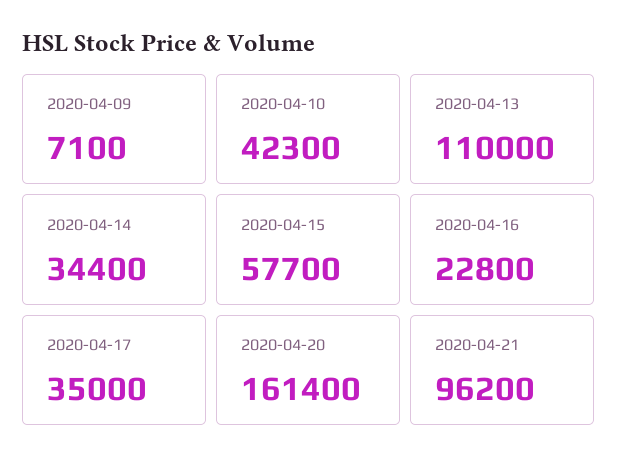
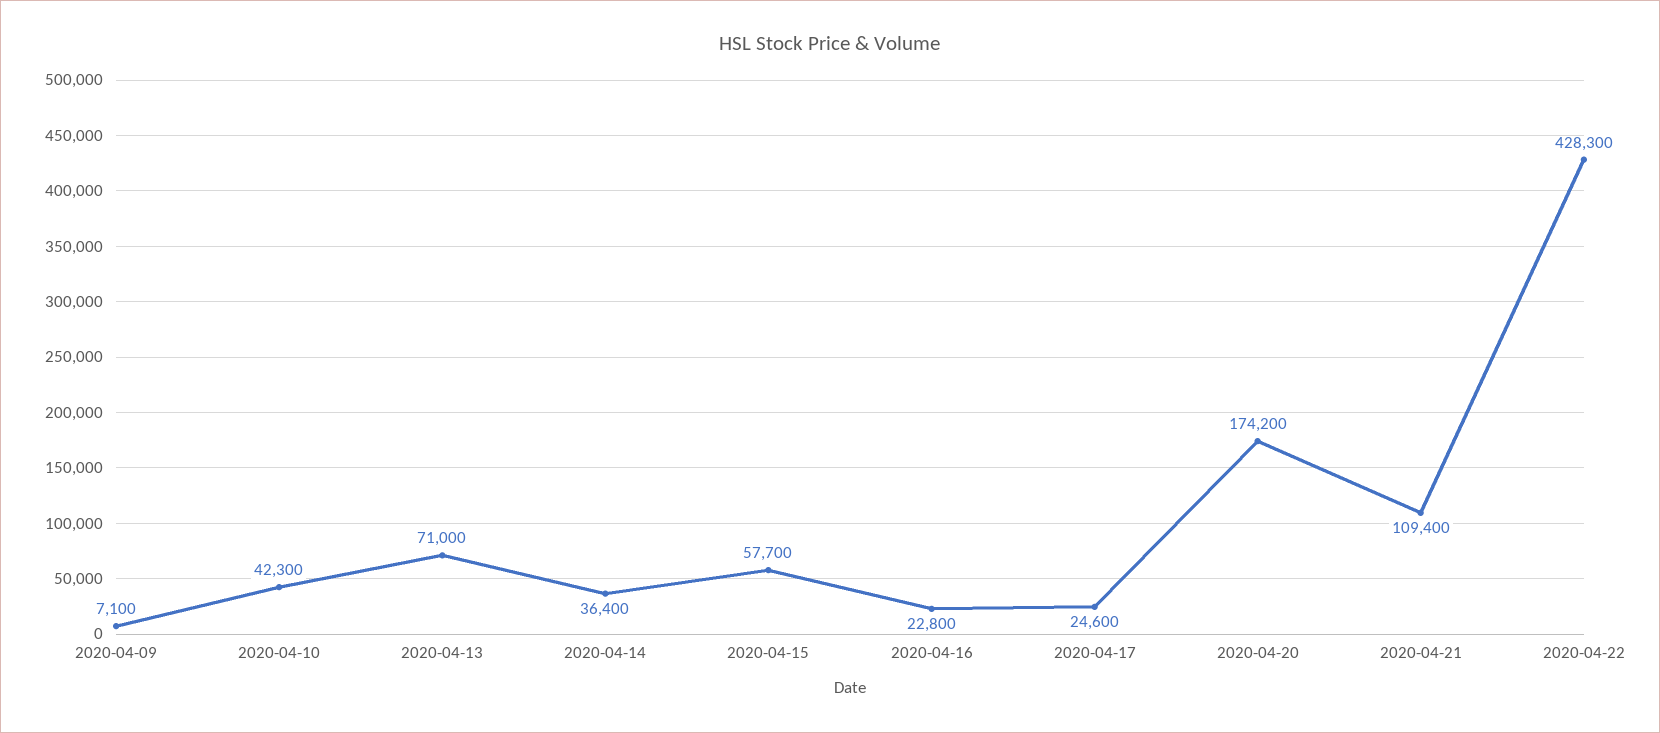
2020-04-13: 110000 -> 71000
2020-04-14: 34400 -> 36400
2020-04-17: 35000 -> 24600
2020-04-20: 161400 -> 174200
2020-04-21: 96200 -> 109400
2020-04-22: none -> 428300

